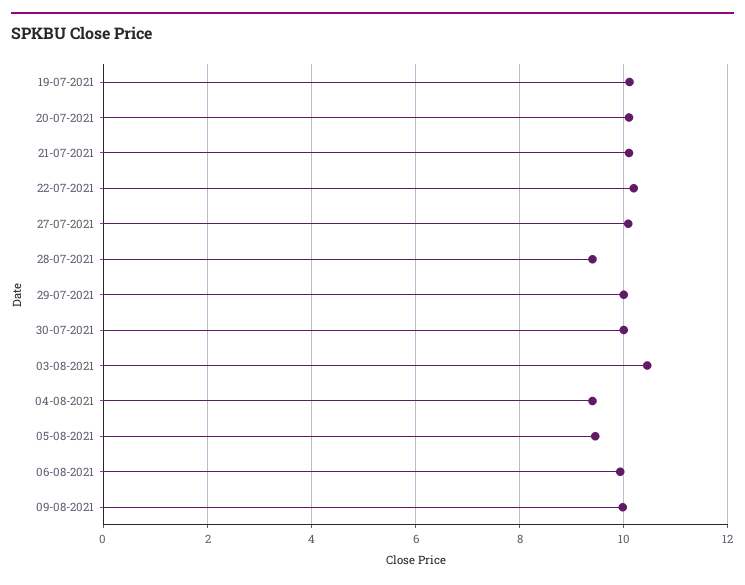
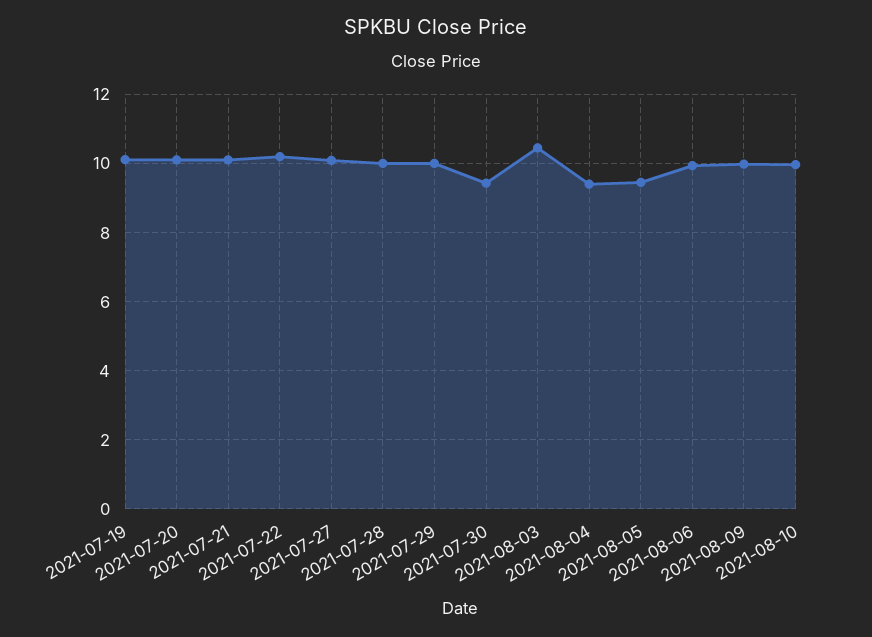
28-07-2021: 9.4 -> 10
30-07-2021: 10 -> 9.4
2021-08-10: none -> 10

